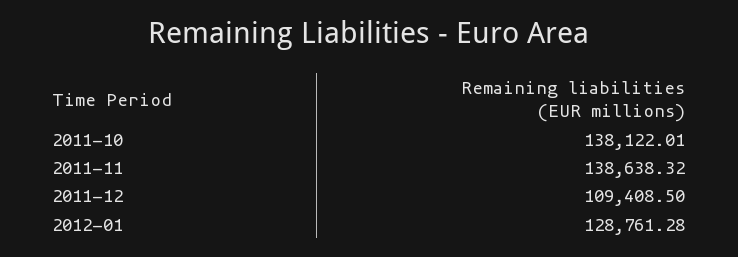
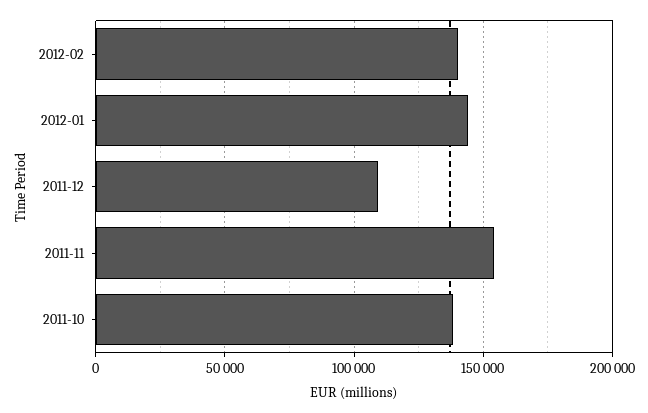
2011-11: 138638.32 -> 155000
2012-01: 128761.28 -> 145000
2012-02: none -> 140000

